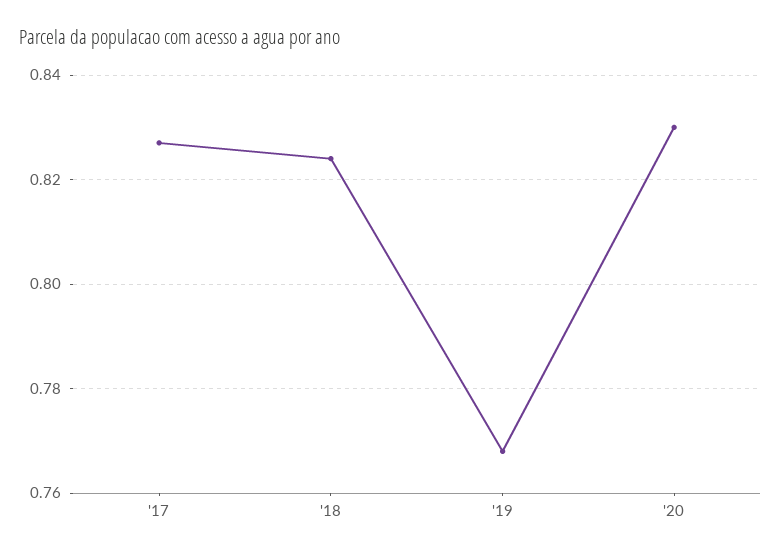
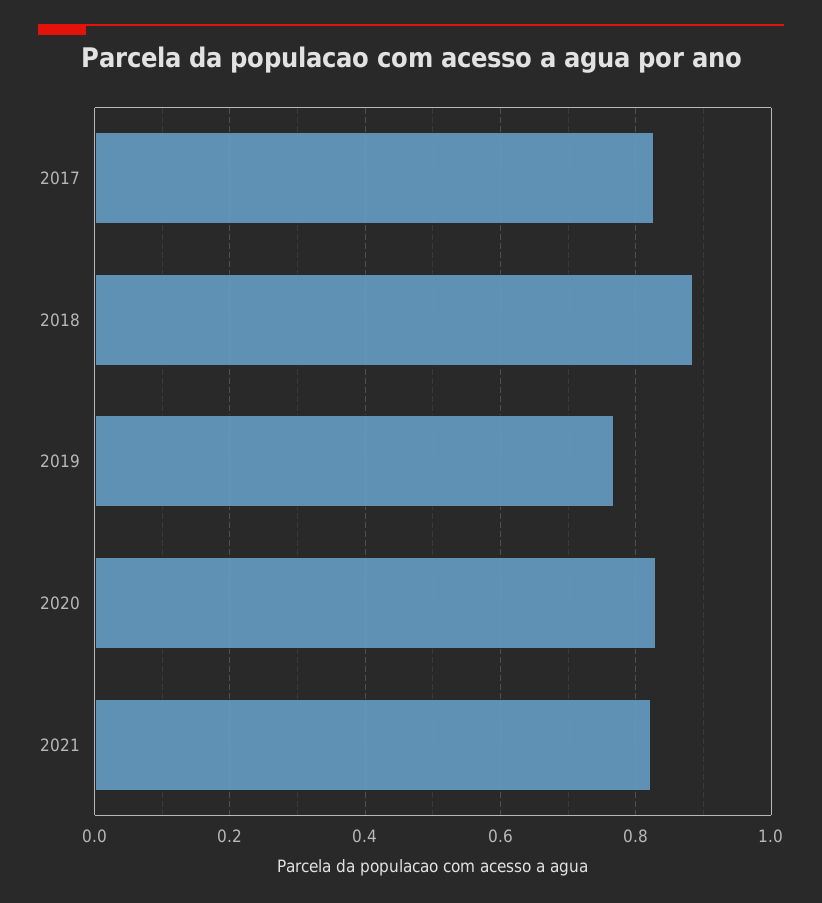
'18: 0.825 -> 0.88
2021: none -> 0.82

